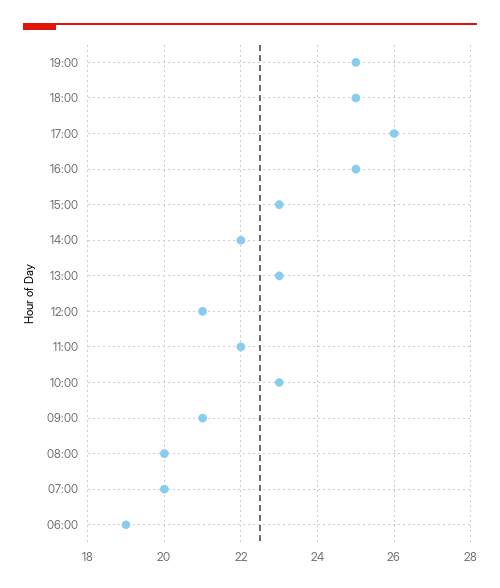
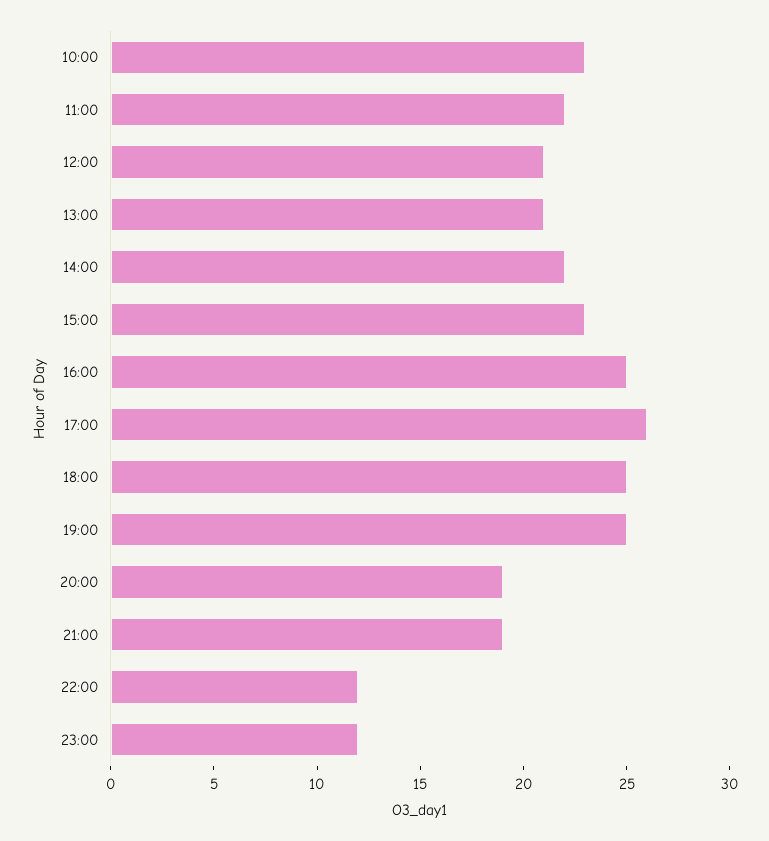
13:00: 23 -> 21
09:00: 21 -> none
08:00: 20 -> none
07:00: 20 -> none
06:00: 19 -> none
20:00: none -> 19
21:00: none -> 19
22:00: none -> 12
23:00: none -> 12

